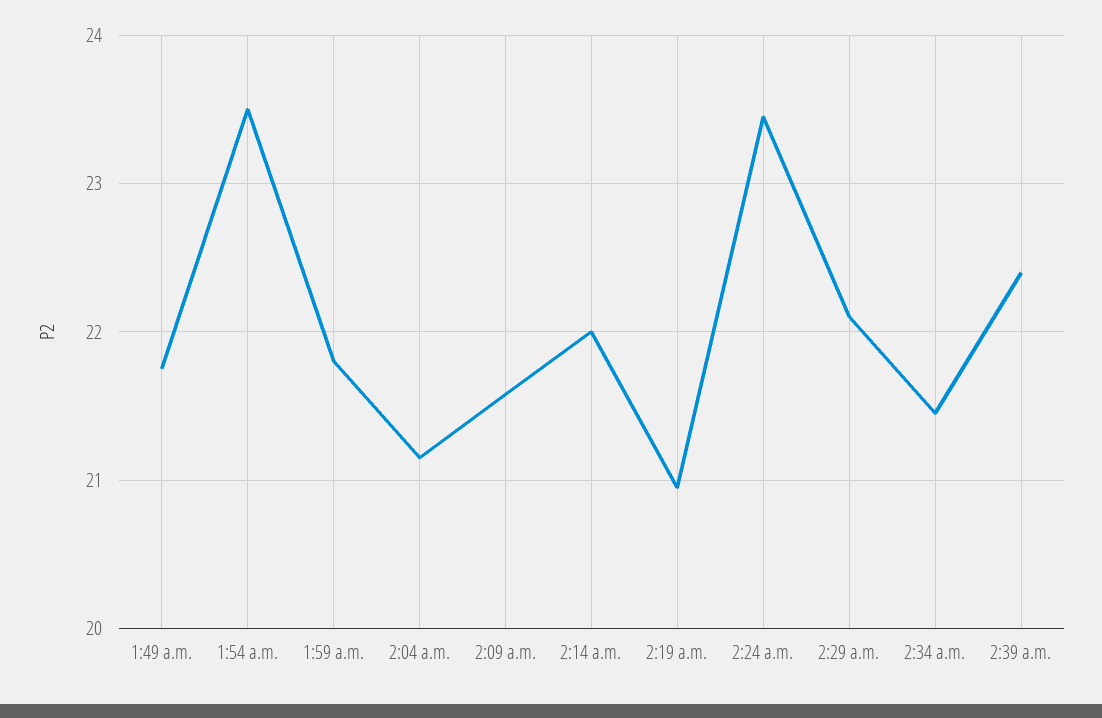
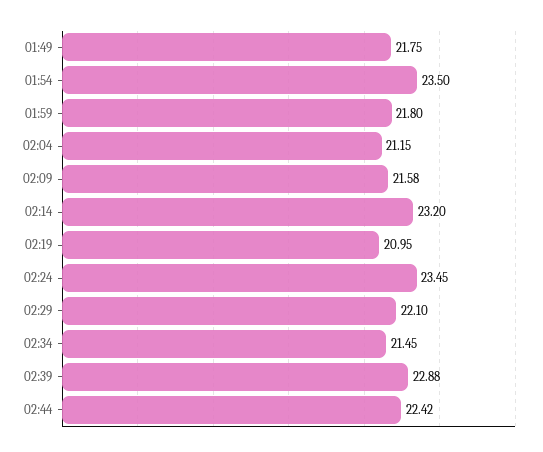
2:14 a.m.: 22 -> 23.2
2:39 a.m.: 22.4 -> 22.88
02:44: none -> 22.42

